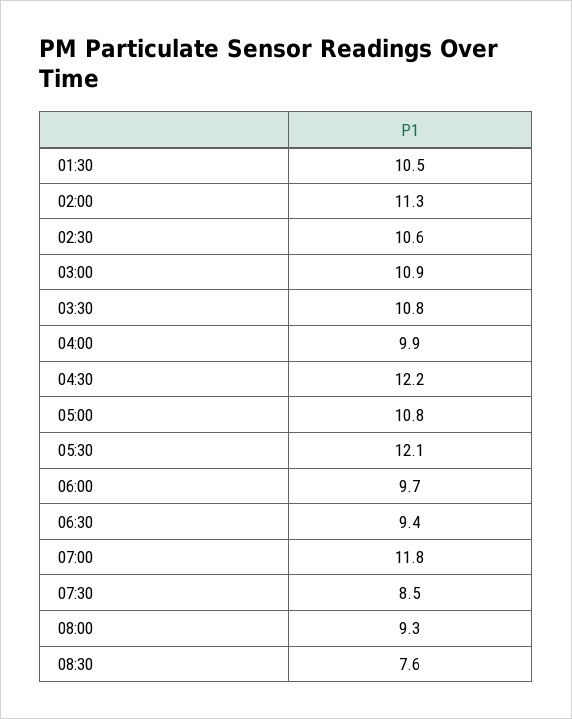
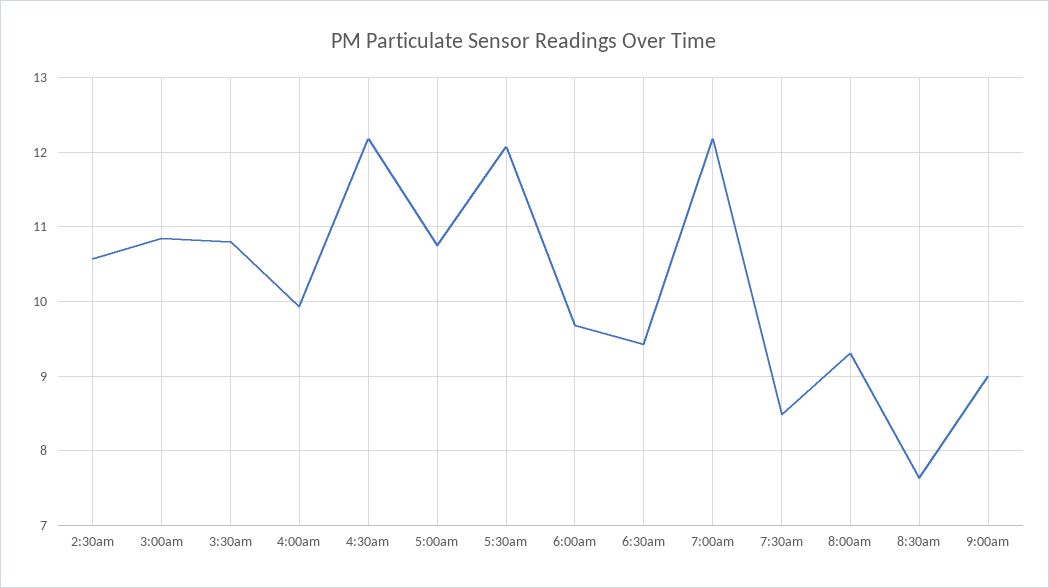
01:30: 10.5 -> none
02:00: 11.3 -> none
07:00: 11.8 -> 12.2
9:00am: none -> 9

